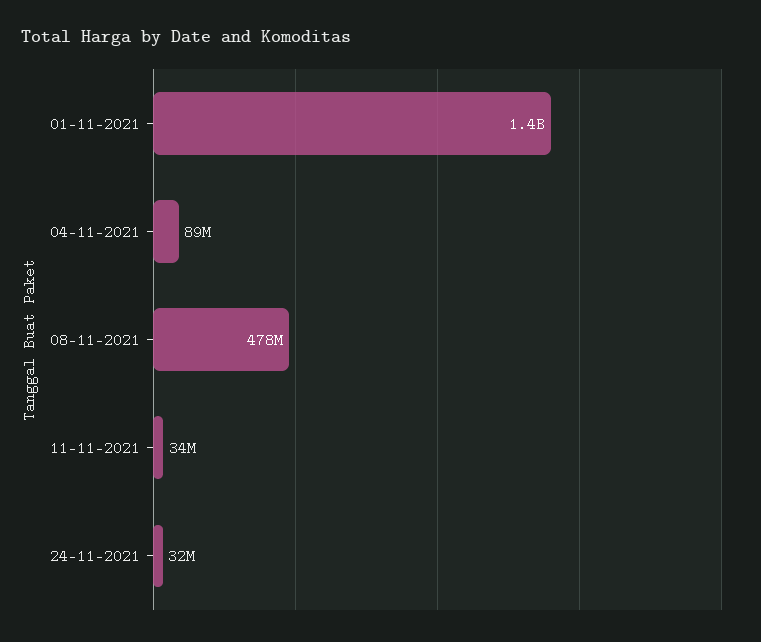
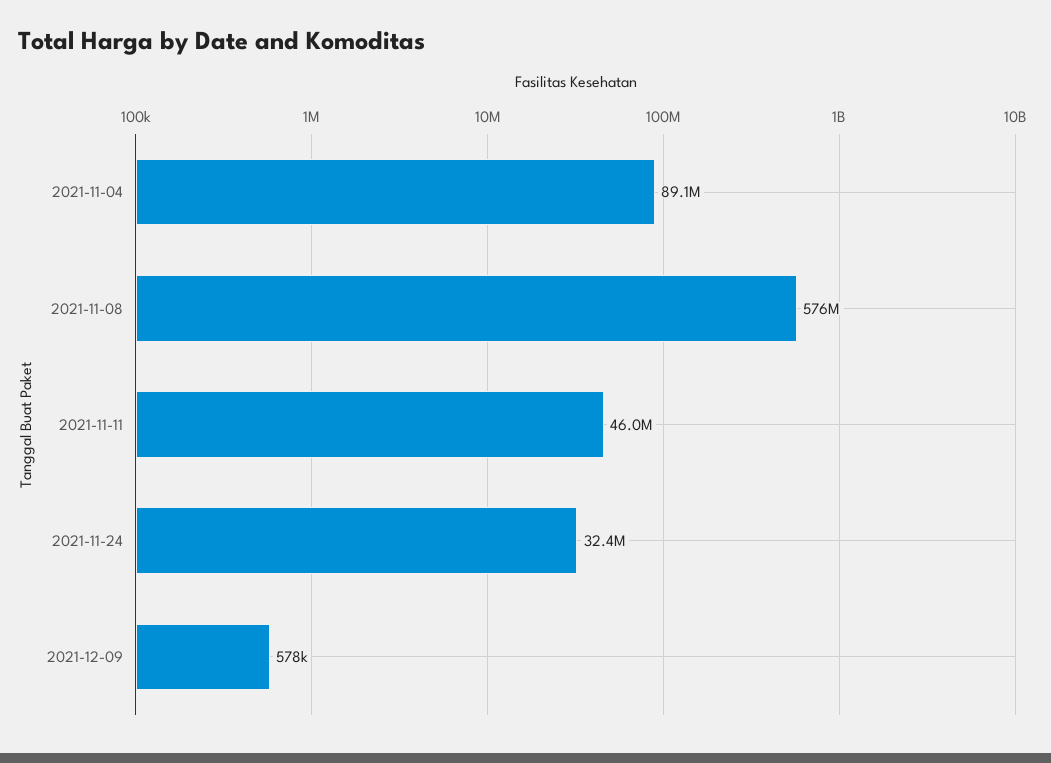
01-11-2021: 1400000000 -> none
08-11-2021: 478000000 -> 576000000
11-11-2021: 34000000 -> 46000000
2021-12-09: none -> 578000

